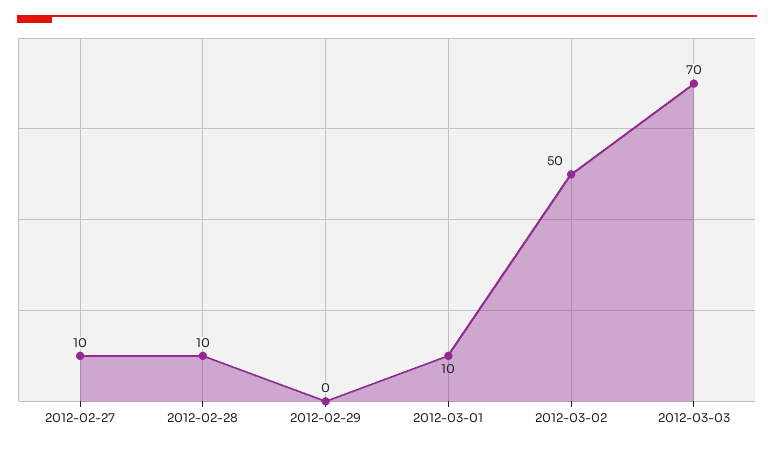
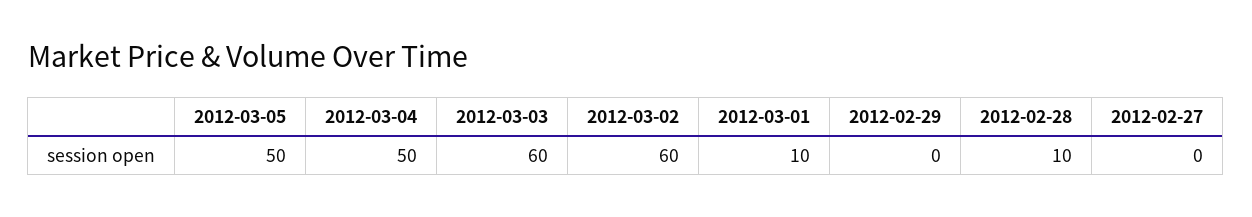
2012-02-27: 10 -> 0
2012-03-02: 50 -> 60
2012-03-03: 70 -> 60
2012-03-05: none -> 50
2012-03-04: none -> 50

